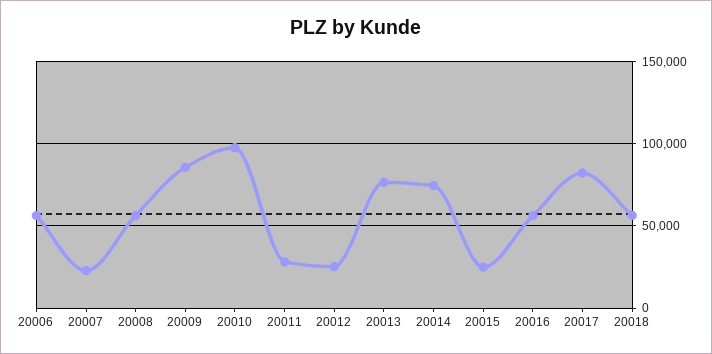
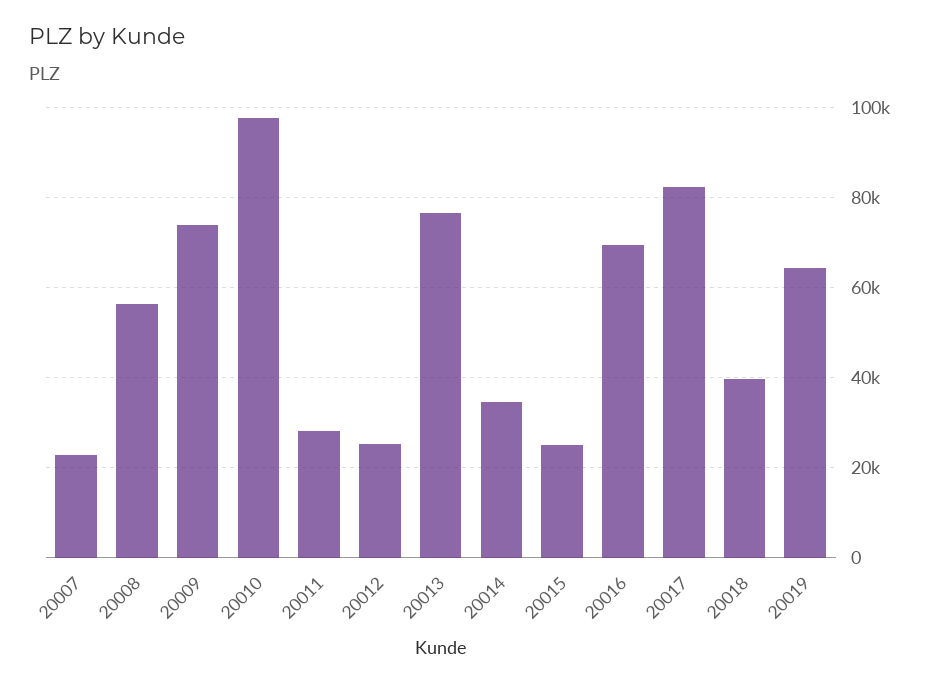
20006: 55000 -> none
20009: 85000 -> 74000
20014: 75000 -> 34000
20016: 55000 -> 70000
20018: 55000 -> 40000
20019: none -> 64000

